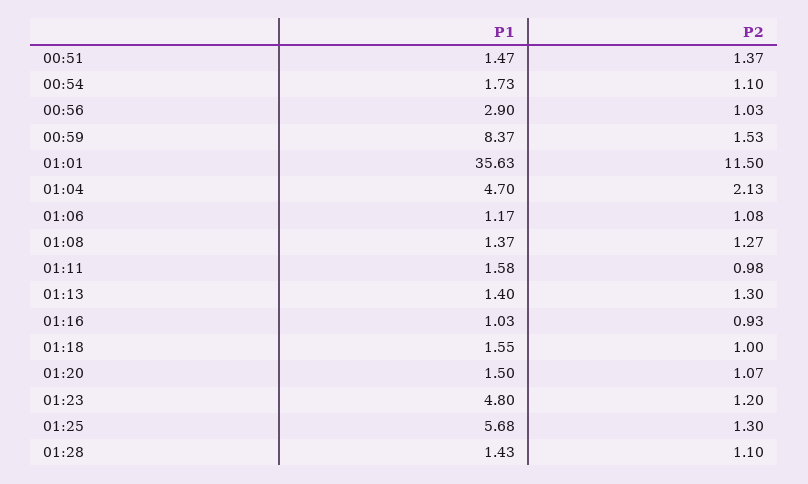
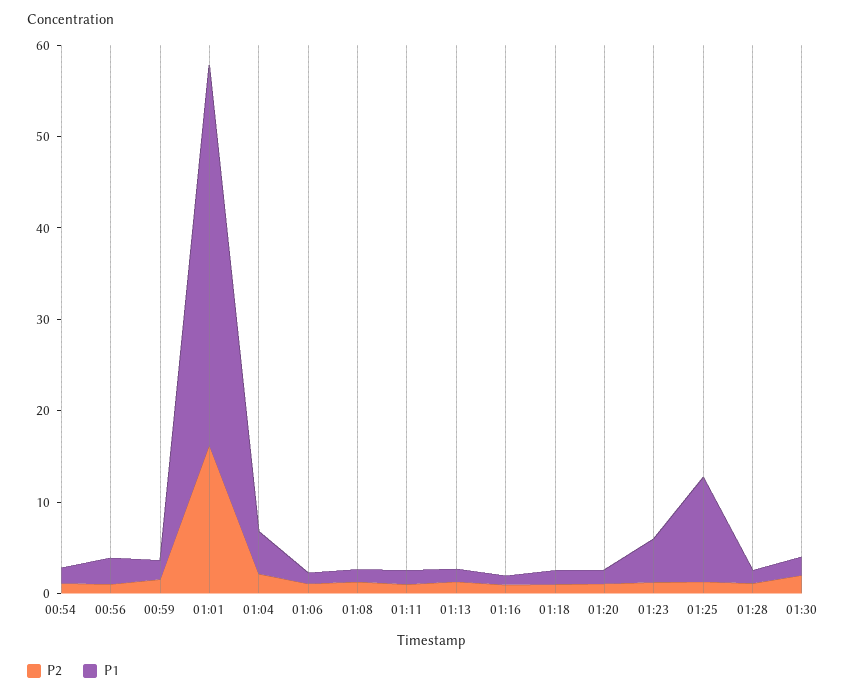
P1, 00:51: 1.47 -> none
P2, 00:51: 1.37 -> none
P1, 00:59: 8.37 -> 2
P1, 01:01: 35.63 -> 42
P2, 01:01: 11.5 -> 16
P1, 01:25: 5.68 -> 12
P2, 01:30: none -> 2
P1, 01:30: none -> 2

